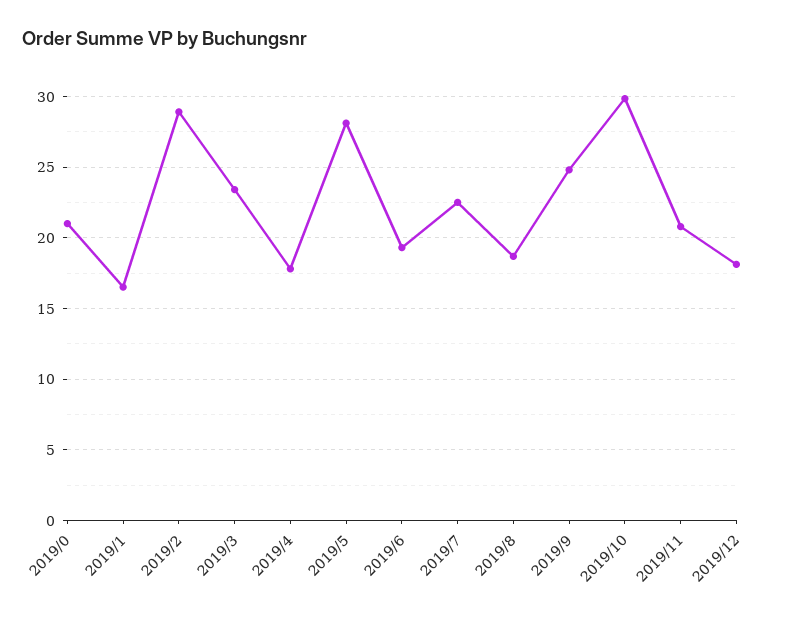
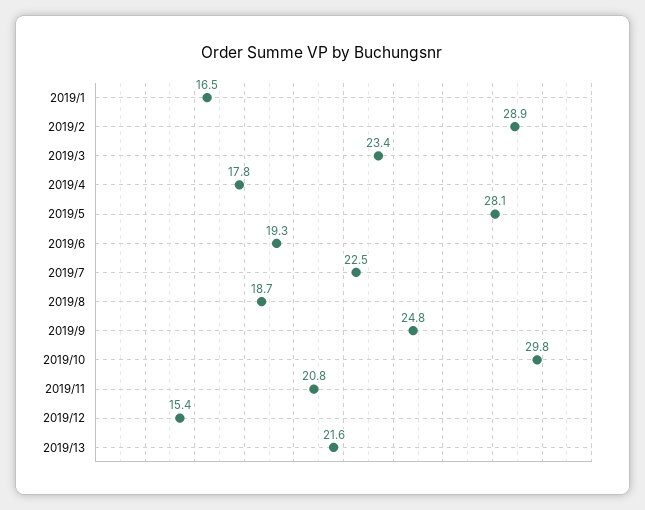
2019/0: 21 -> none
2019/12: 18 -> 15.4
2019/13: none -> 21.6

